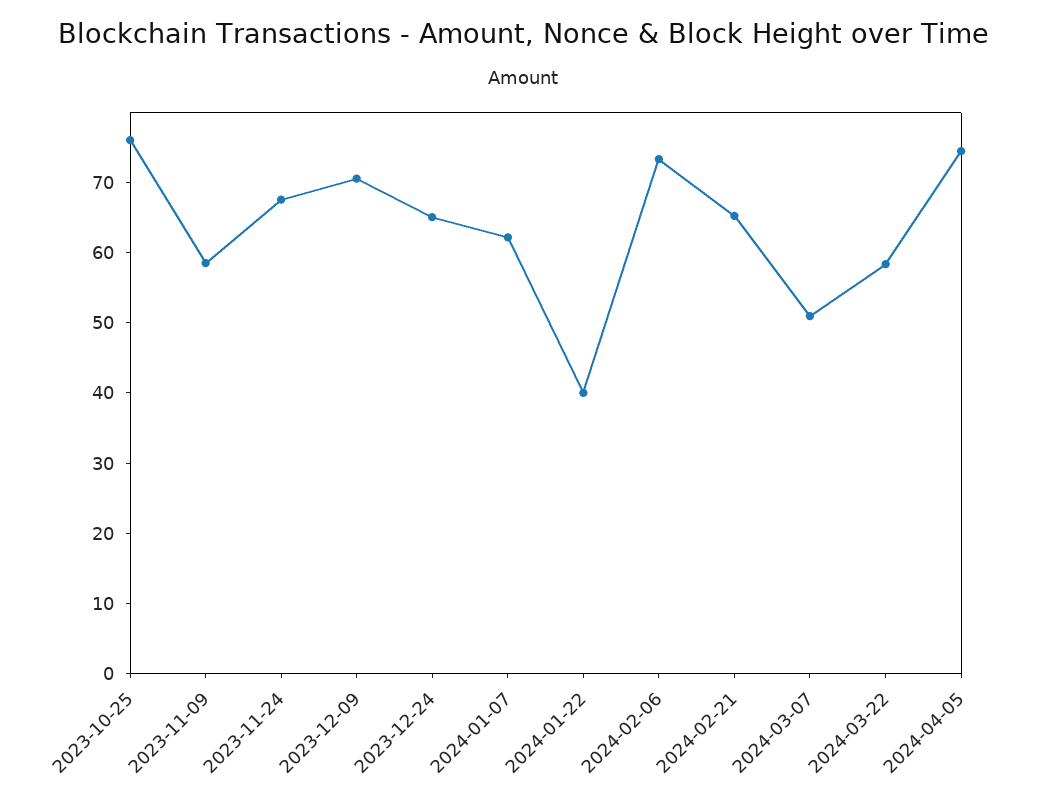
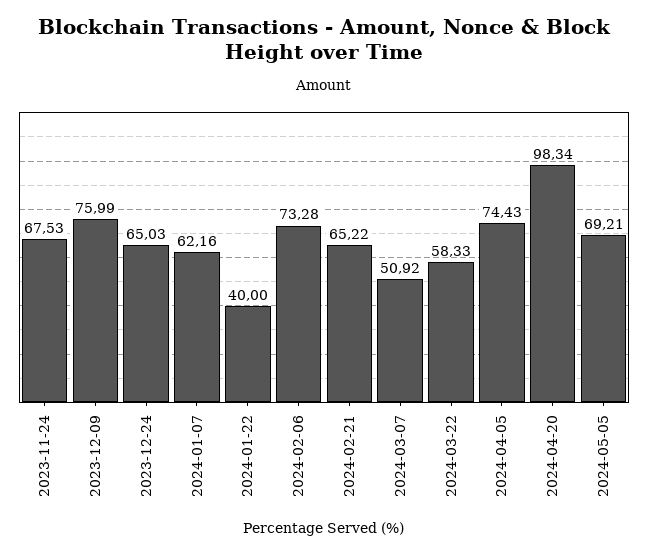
2023-10-25: 76 -> none
2023-11-09: 58 -> none
2023-12-09: 70 -> 75.99
2024-04-20: none -> 98.34
2024-05-05: none -> 69.21

